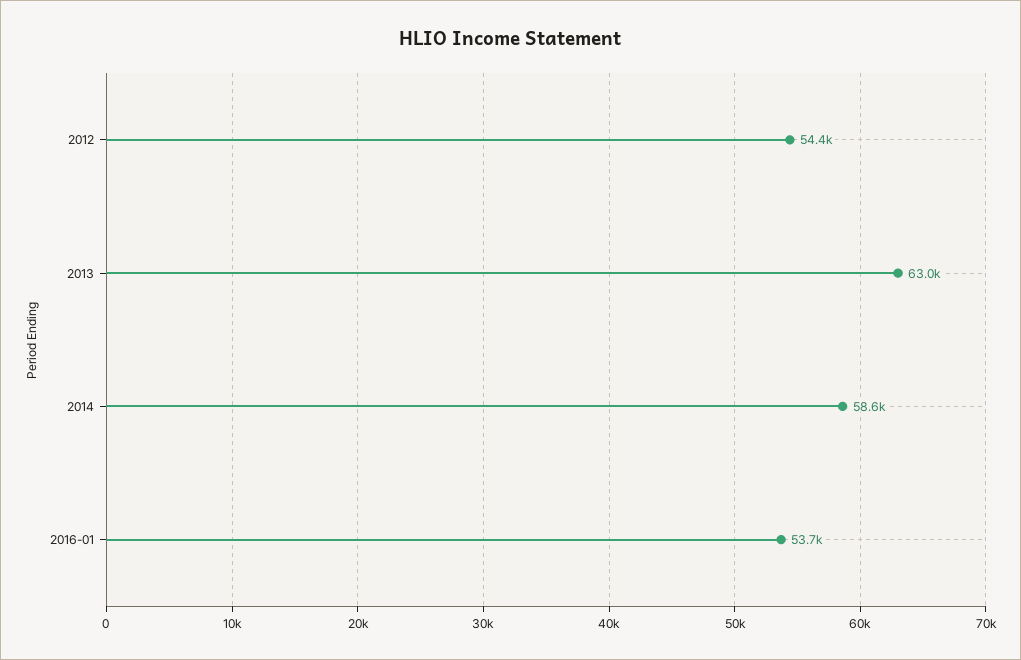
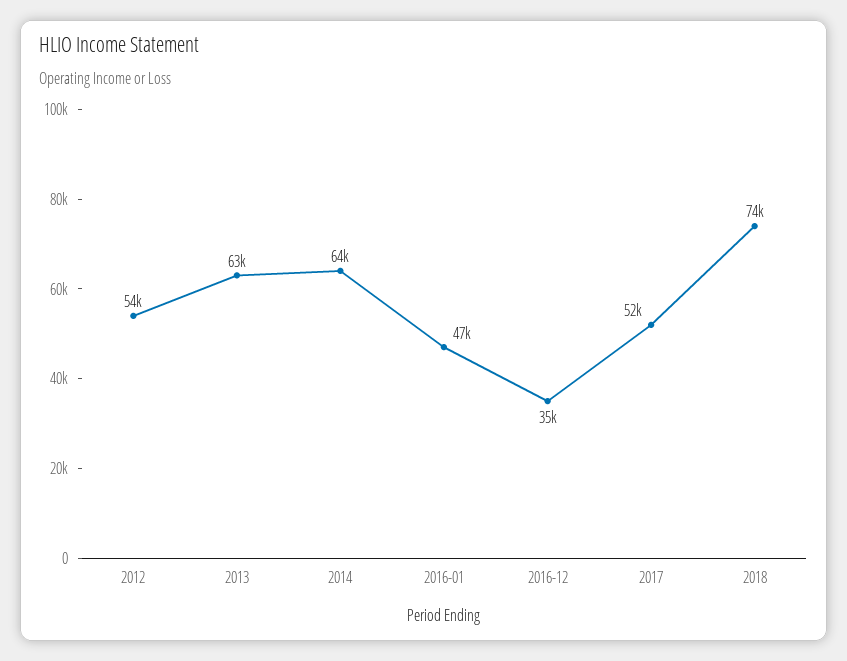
2014: 58600 -> 64000
2016-01: 53700 -> 47000
2016-12: none -> 35000
2017: none -> 52000
2018: none -> 74000

